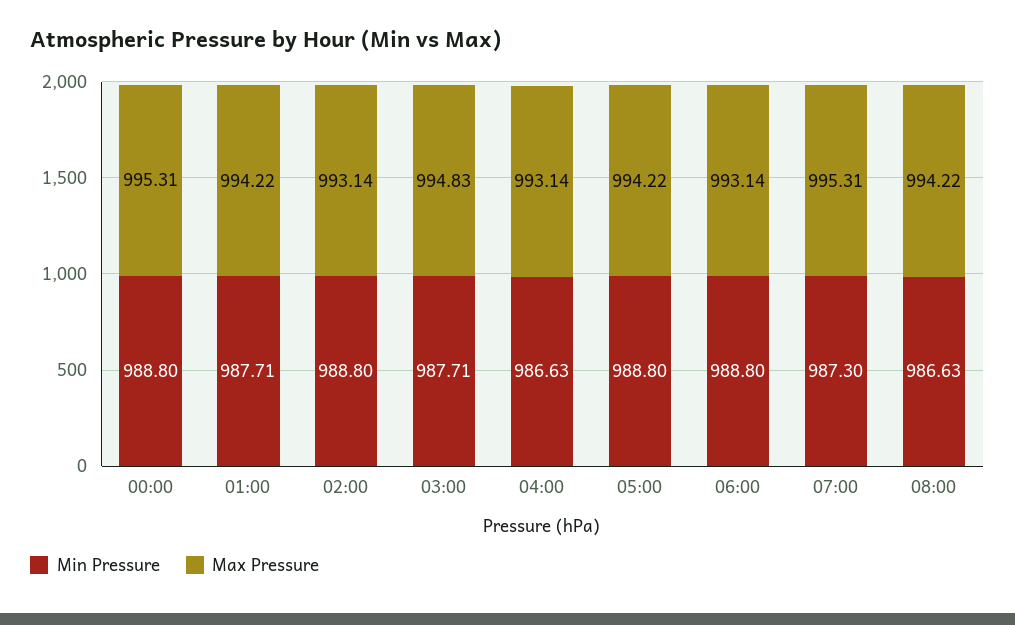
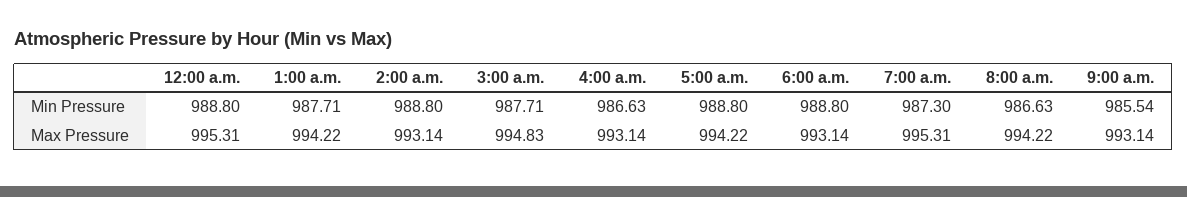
Min Pressure, 9:00 a.m.: none -> 985.54
Max Pressure, 9:00 a.m.: none -> 993.14

